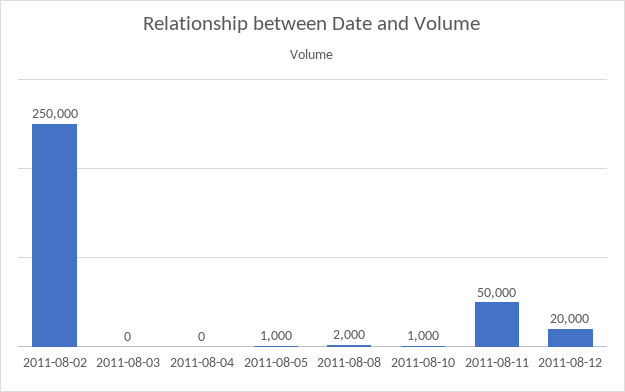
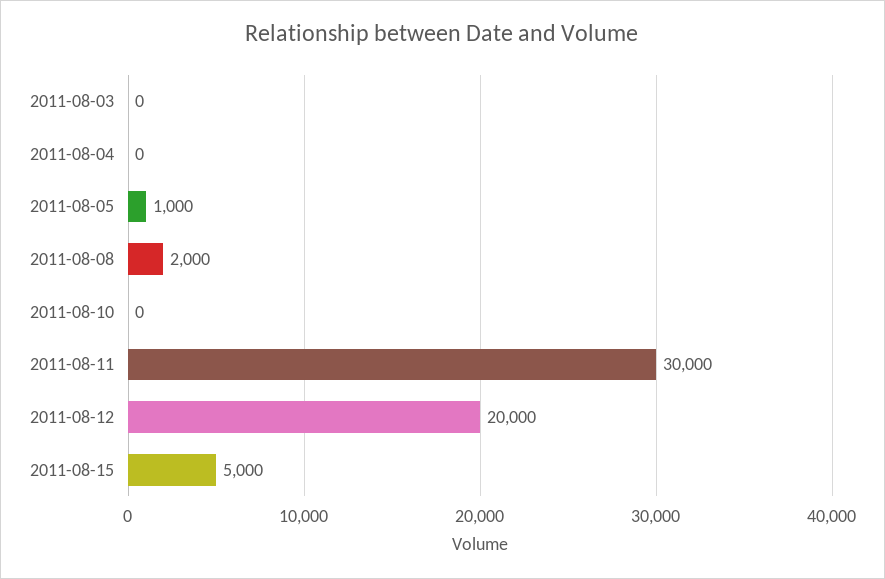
2011-08-02: 250000 -> none
2011-08-10: 1000 -> 0
2011-08-11: 50000 -> 30000
2011-08-15: none -> 5000

